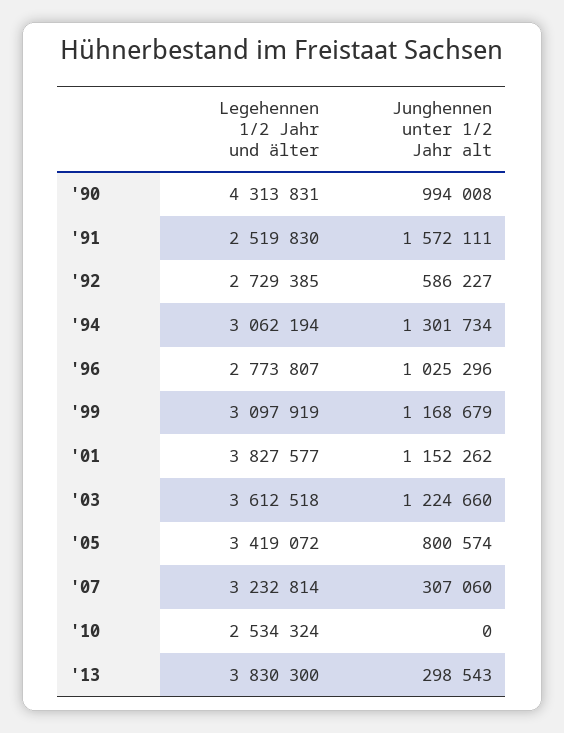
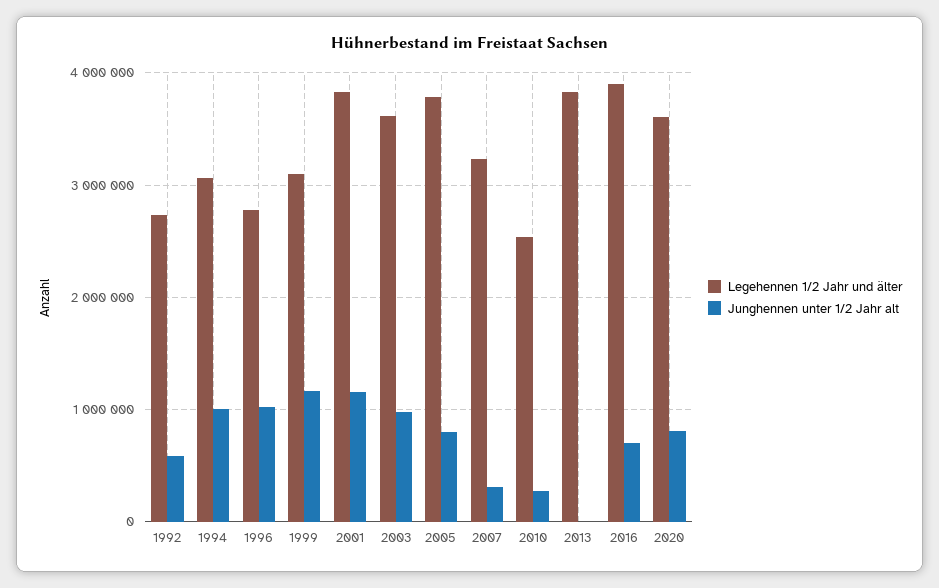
Legehennen 1/2 Jahr und älter, '90: 4313831 -> none
Junghennen unter 1/2 Jahr alt, '90: 994008 -> none
Legehennen 1/2 Jahr und älter, '91: 2519830 -> none
Junghennen unter 1/2 Jahr alt, '91: 1572111 -> none
Junghennen unter 1/2 Jahr alt, '94: 1301734 -> 1000000
Junghennen unter 1/2 Jahr alt, '03: 1224660 -> 1000000
Legehennen 1/2 Jahr und älter, '05: 3419072 -> 3800000
Junghennen unter 1/2 Jahr alt, '10: 0 -> 300000
Junghennen unter 1/2 Jahr alt, '13: 298543 -> 0
Legehennen 1/2 Jahr und älter, 2016: none -> 3900000
Junghennen unter 1/2 Jahr alt, 2016: none -> 700000
Legehennen 1/2 Jahr und älter, 2020: none -> 3600000
Junghennen unter 1/2 Jahr alt, 2020: none -> 800000

